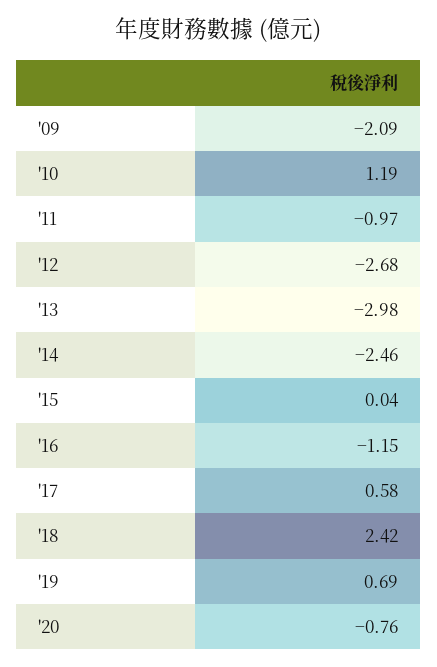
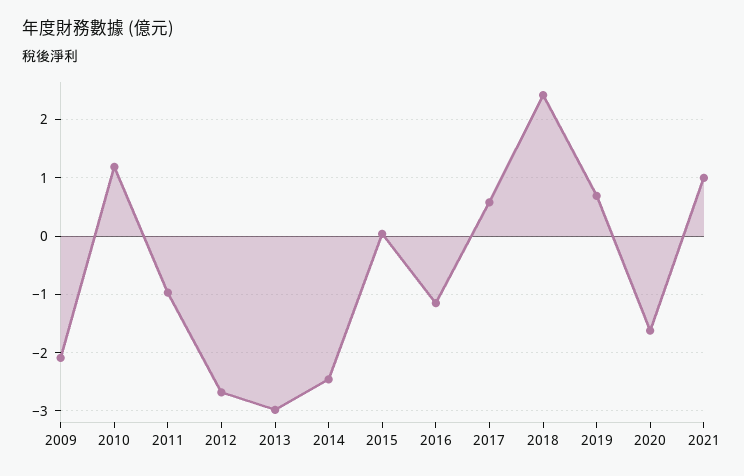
'20: -0.76 -> -1.6
2021: none -> 1

